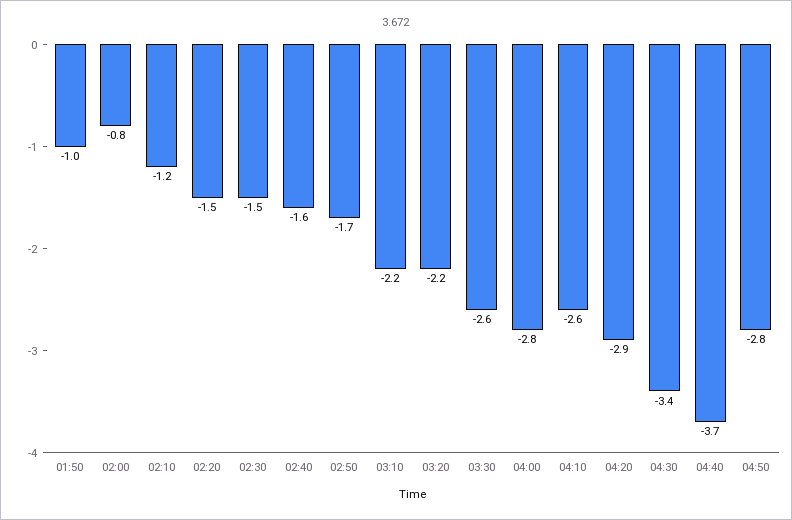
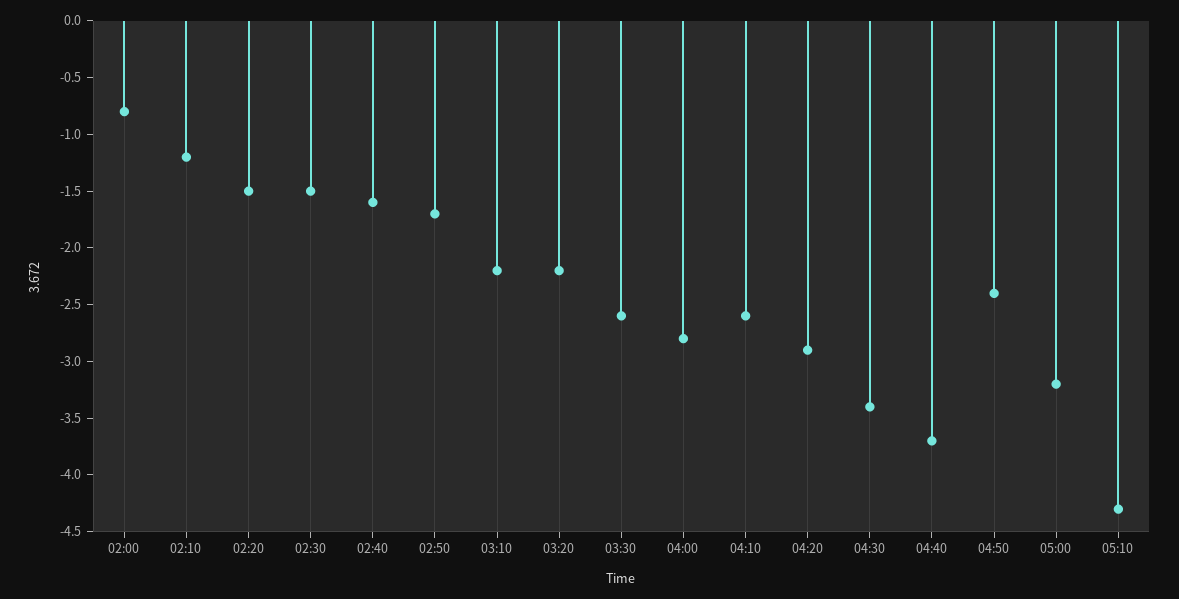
01:50: -1 -> none
04:50: -2.8 -> -2.4
05:00: none -> -3.2
05:10: none -> -4.3

